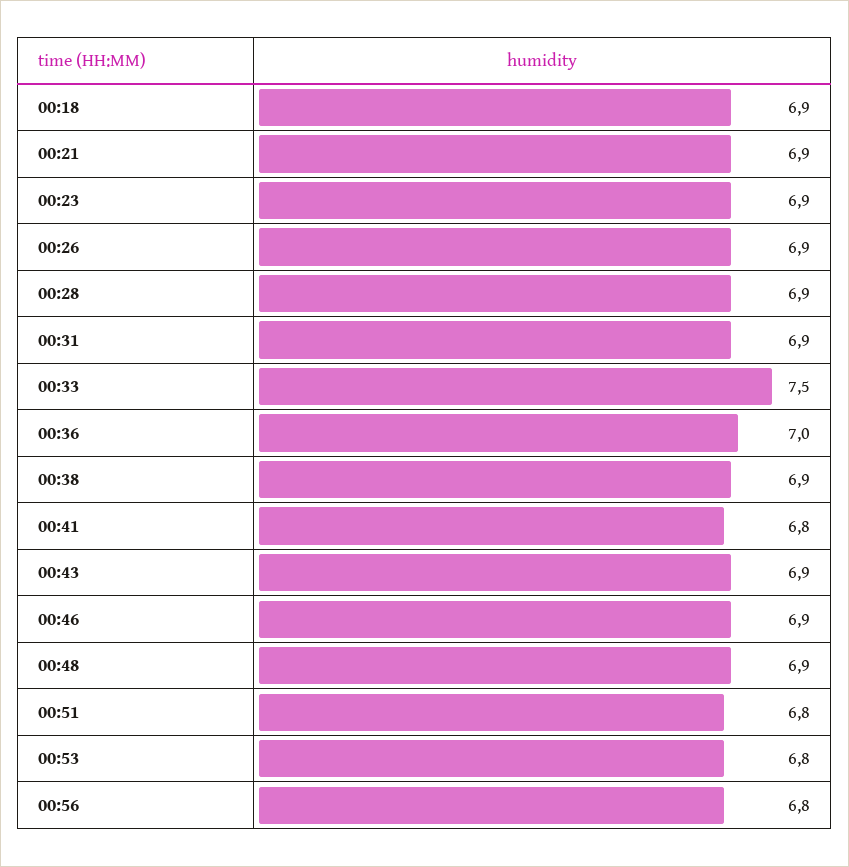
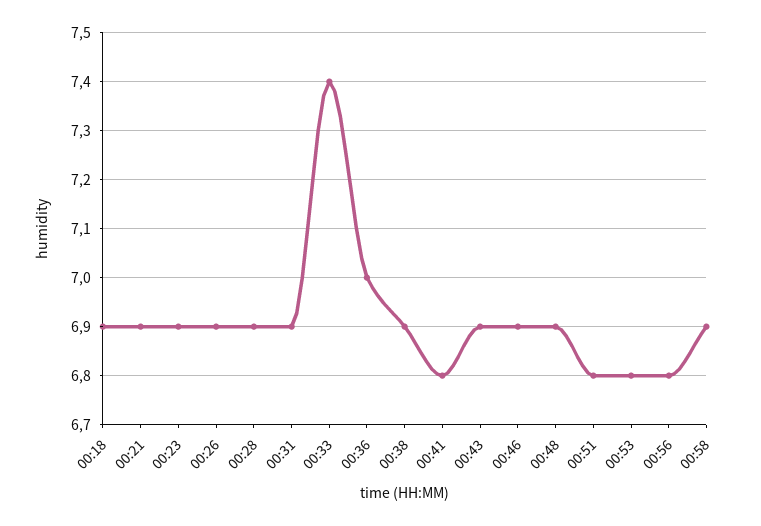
00:33: 7.5 -> 7.4
00:58: none -> 6.9

